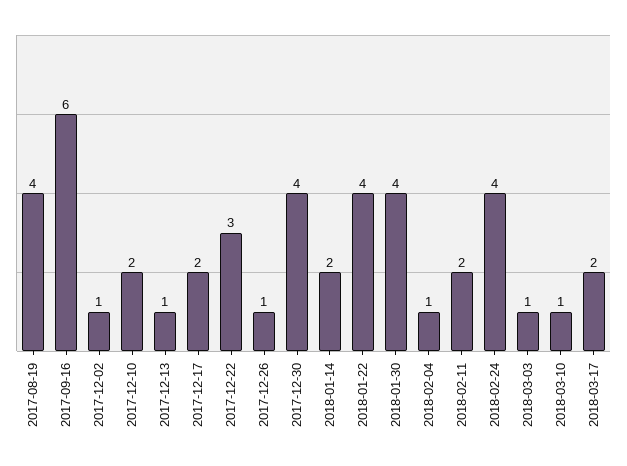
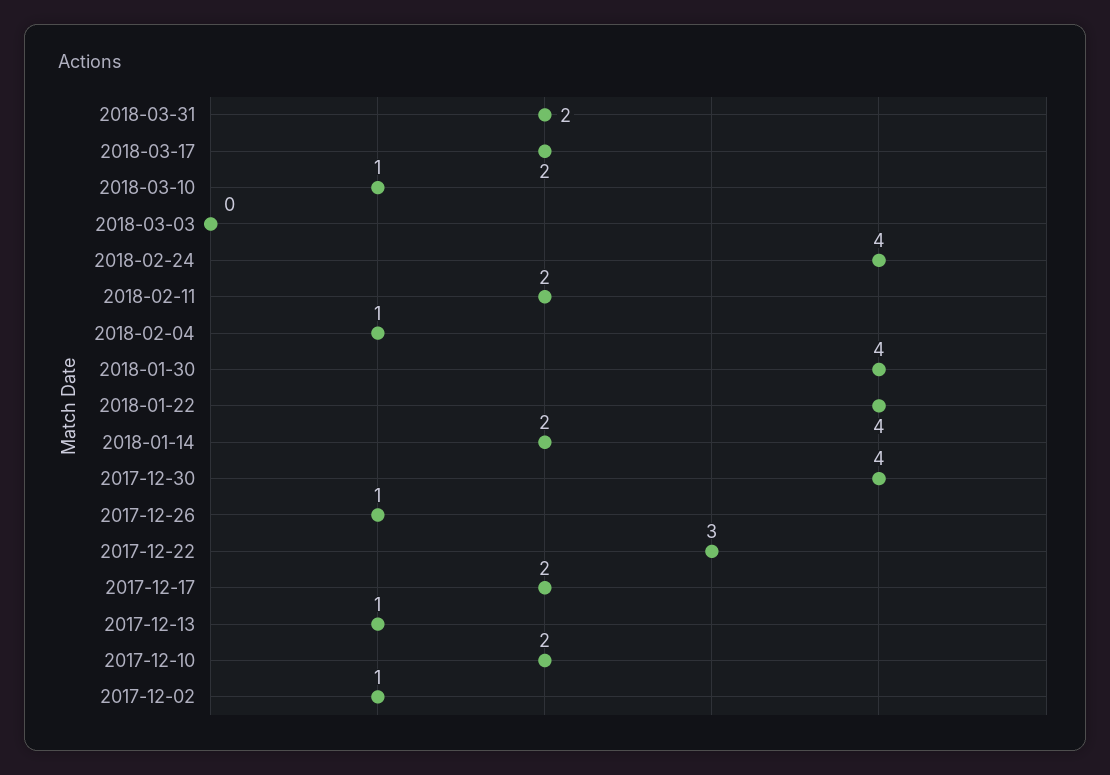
2017-08-19: 4 -> none
2017-09-16: 6 -> none
2018-03-03: 1 -> 0
2018-03-31: none -> 2

